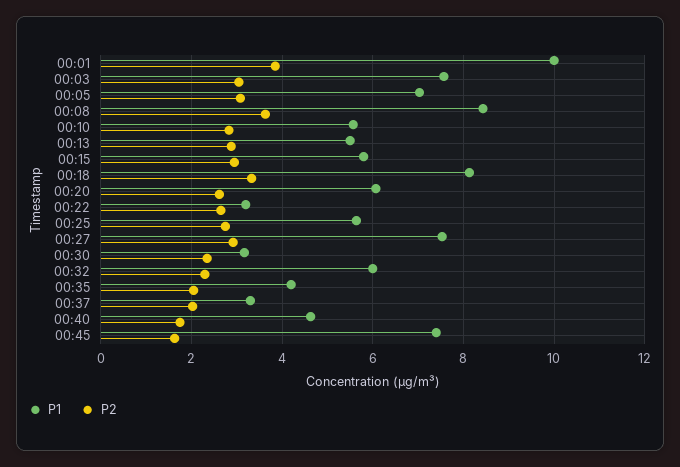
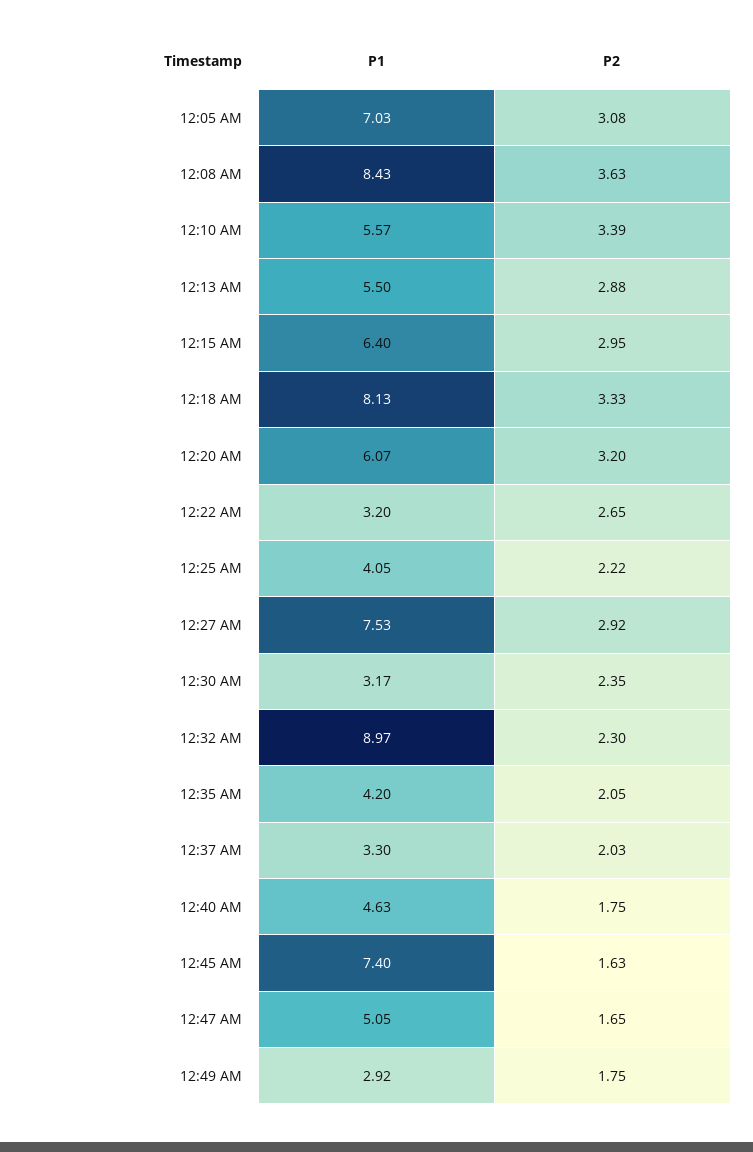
P1, 00:01: 10 -> none
P2, 00:01: 3.8 -> none
P1, 00:03: 7.6 -> none
P2, 00:03: 3 -> none
P2, 00:10: 2.8 -> 3.39
P1, 00:15: 5.8 -> 6.4
P2, 00:20: 2.6 -> 3.2
P1, 00:25: 5.6 -> 4.05
P2, 00:25: 2.8 -> 2.22
P1, 00:32: 6 -> 8.97
P1, 12:47 AM: none -> 5.05
P2, 12:47 AM: none -> 1.65
P1, 12:49 AM: none -> 2.92
P2, 12:49 AM: none -> 1.75

